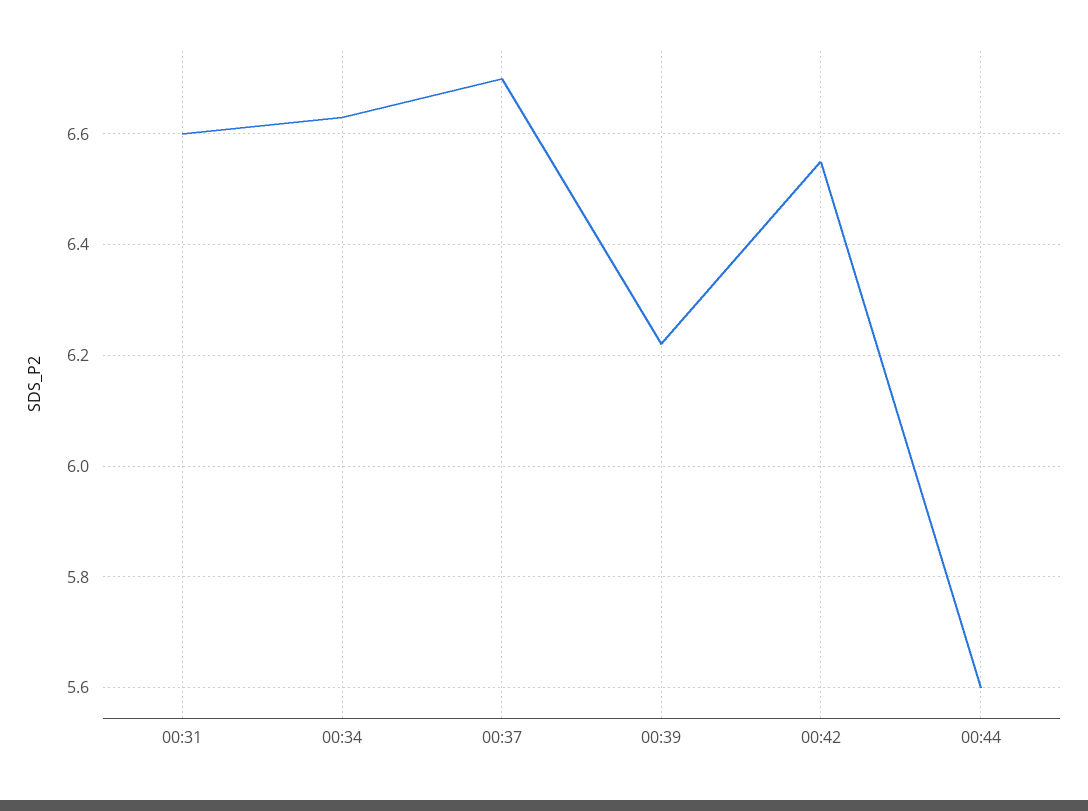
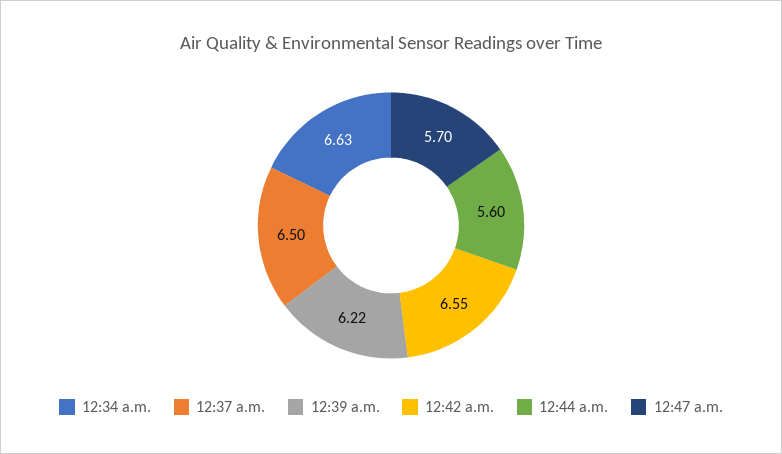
00:31: 6.6 -> none
00:37: 6.7 -> 6.5
12:47 a.m.: none -> 5.7

